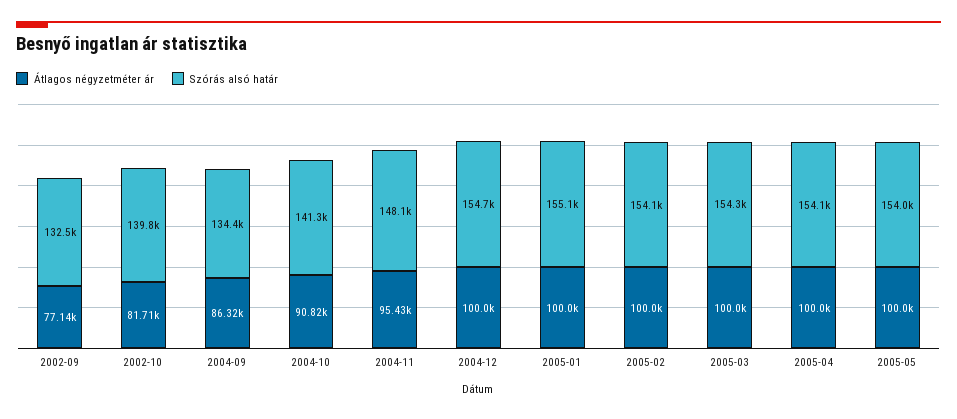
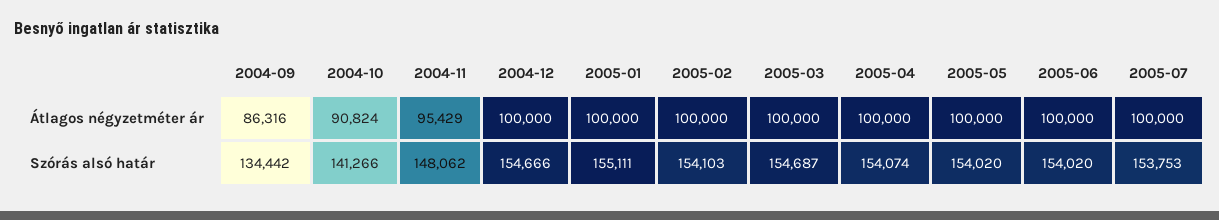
Átlagos négyzetméter ár, 2002-09: 77140 -> none
Szórás alsó határ, 2002-09: 132500 -> none
Átlagos négyzetméter ár, 2002-10: 81710 -> none
Szórás alsó határ, 2002-10: 139800 -> none
Szórás alsó határ, 2005-03: 154300 -> 154687
Átlagos négyzetméter ár, 2005-06: none -> 100000
Átlagos négyzetméter ár, 2005-07: none -> 100000
Szórás alsó határ, 2005-06: none -> 154020
Szórás alsó határ, 2005-07: none -> 153753

